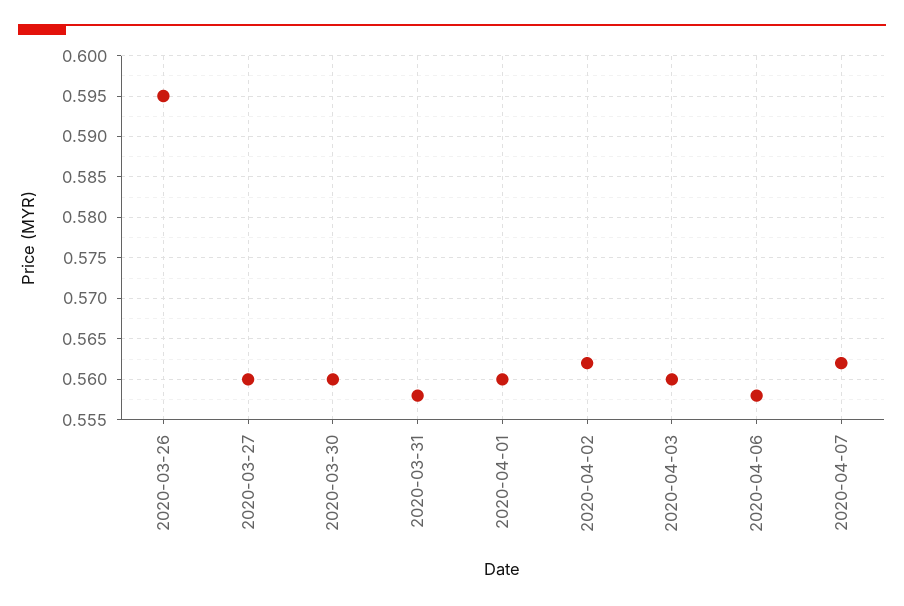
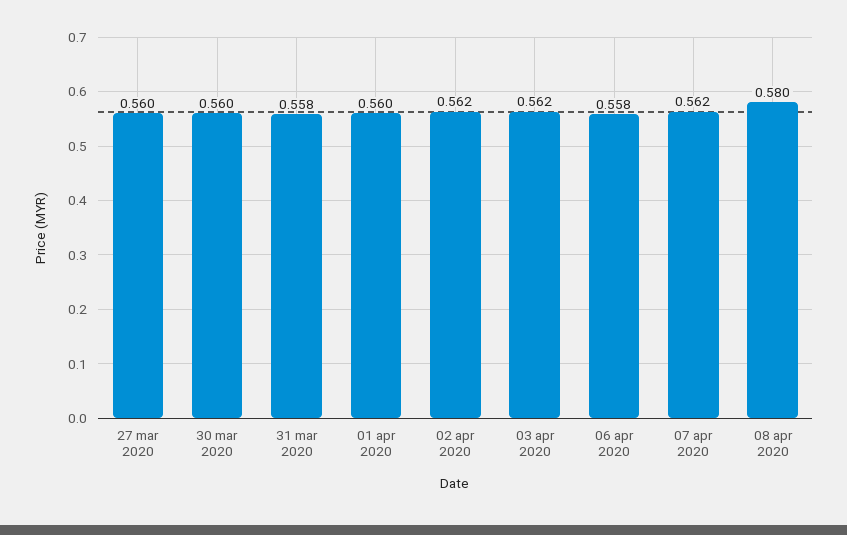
2020-03-26: 0.595 -> none
2020-04-03: 0.56 -> 0.562
08 apr 2020: none -> 0.58

